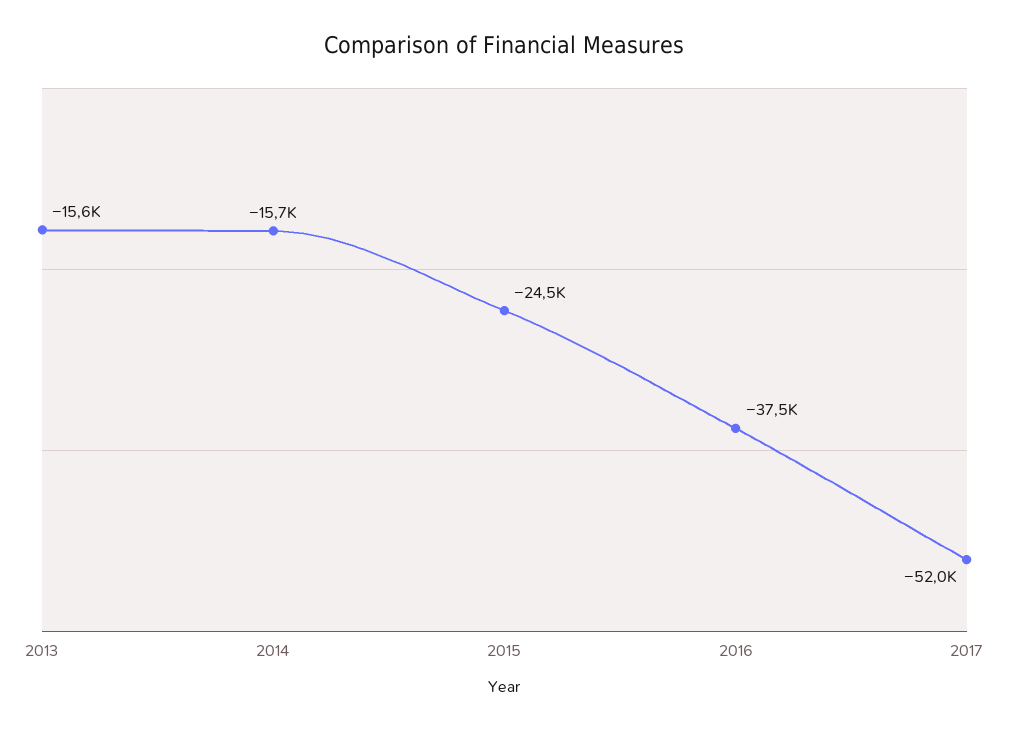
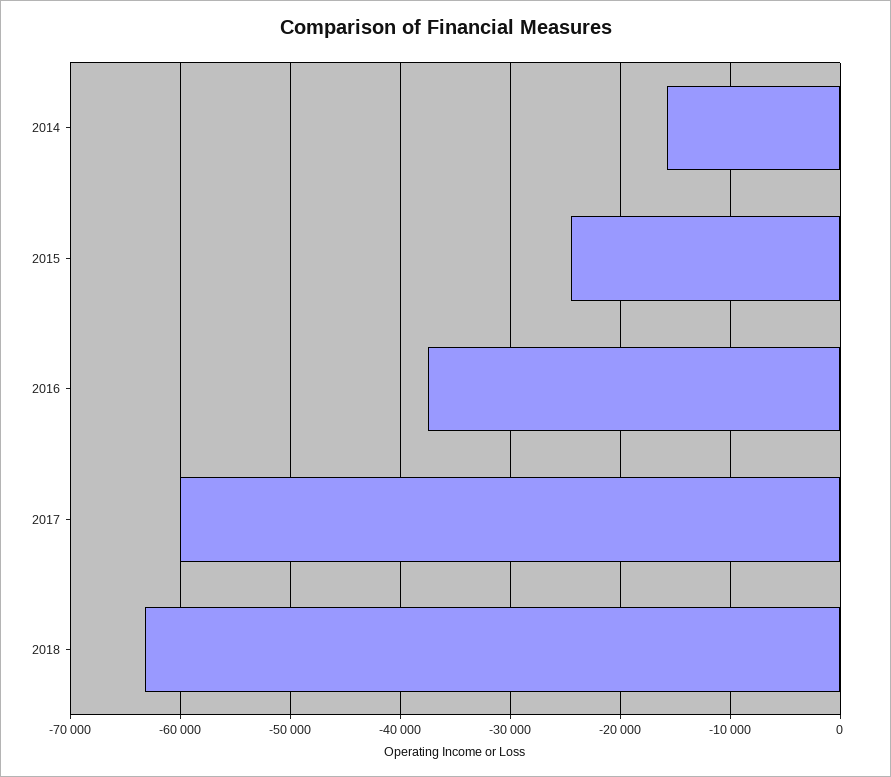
2013: -15600 -> none
2017: -52000 -> -60000
2018: none -> -63000

